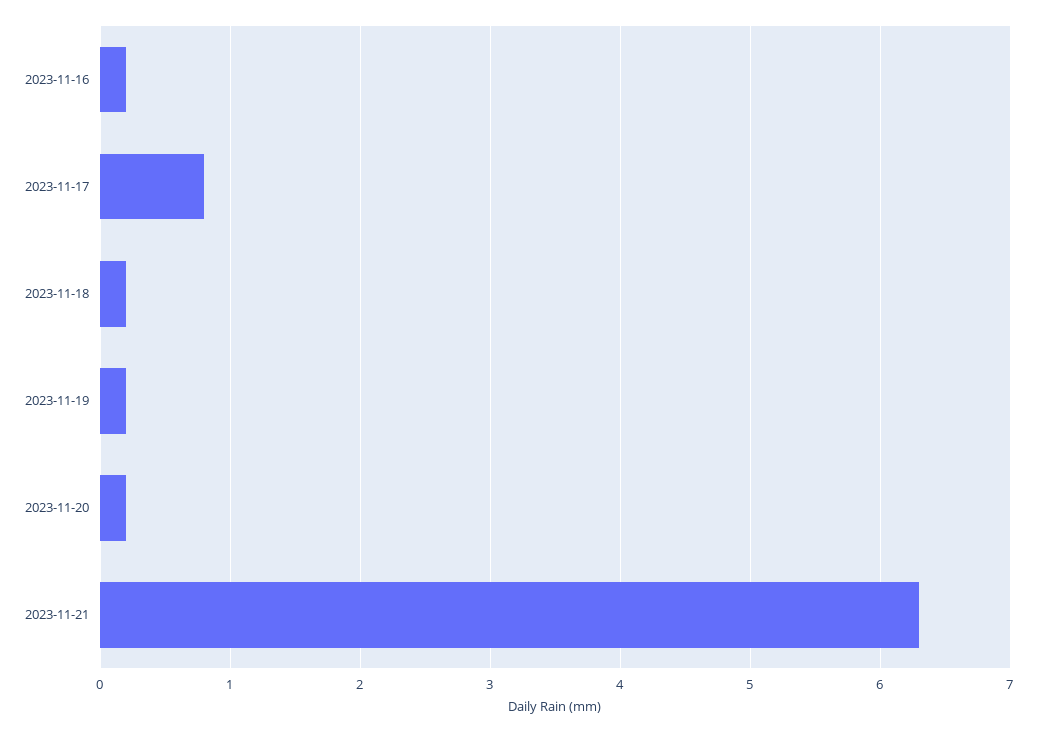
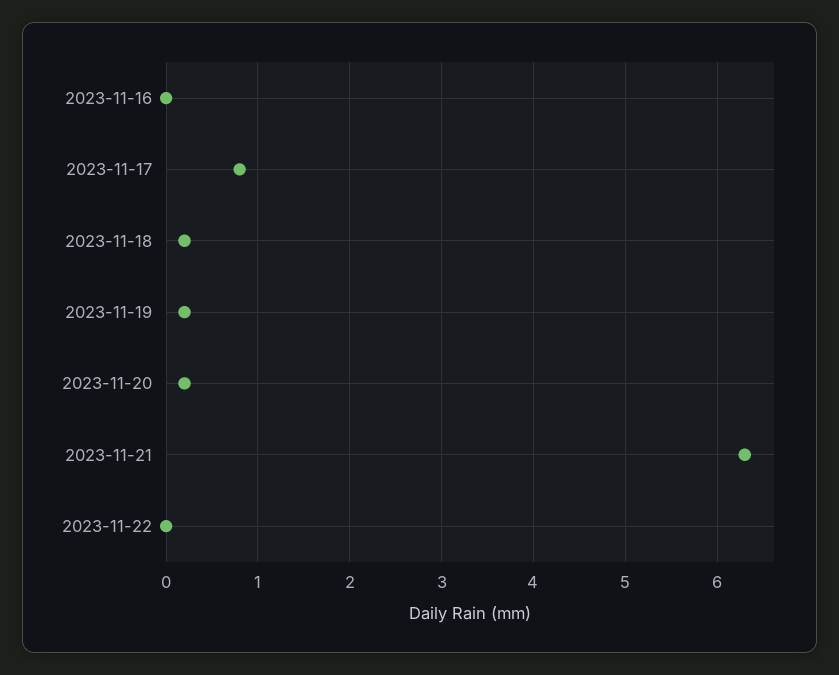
2023-11-16: 0.2 -> 0
2023-11-22: none -> 0

